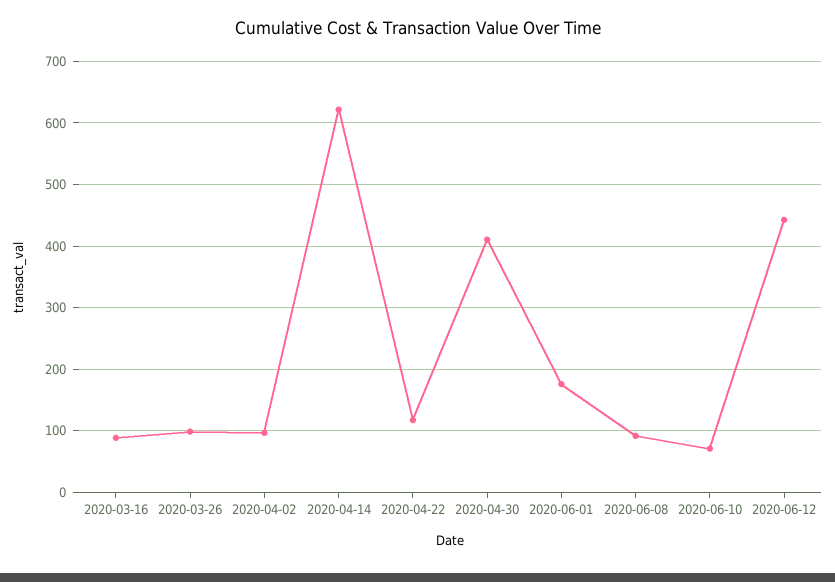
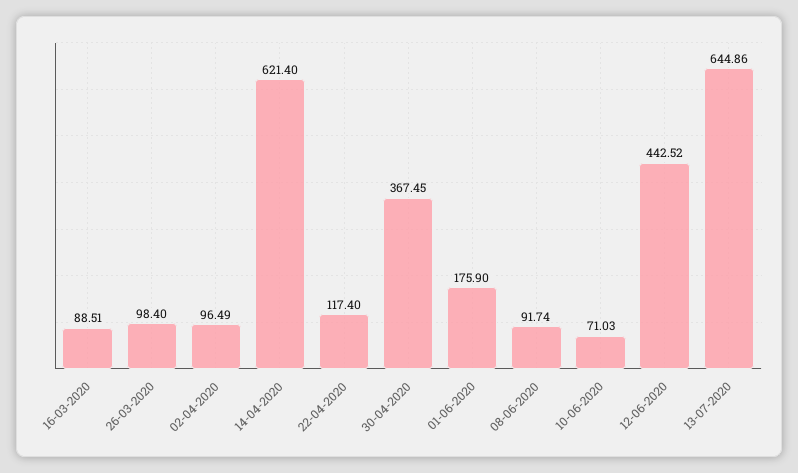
2020-04-30: 410 -> 367.45
13-07-2020: none -> 644.86

